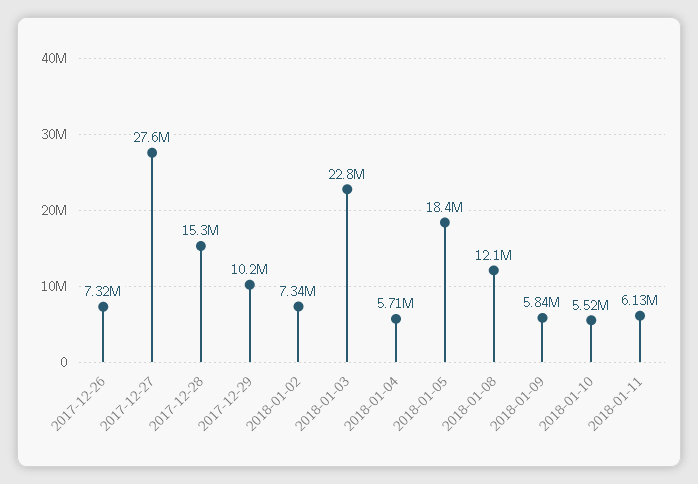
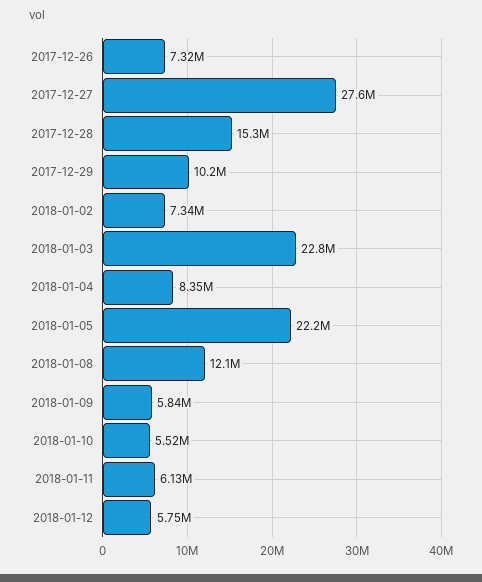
2018-01-04: 5710000 -> 8350000
2018-01-05: 18400000 -> 22200000
2018-01-12: none -> 5750000

